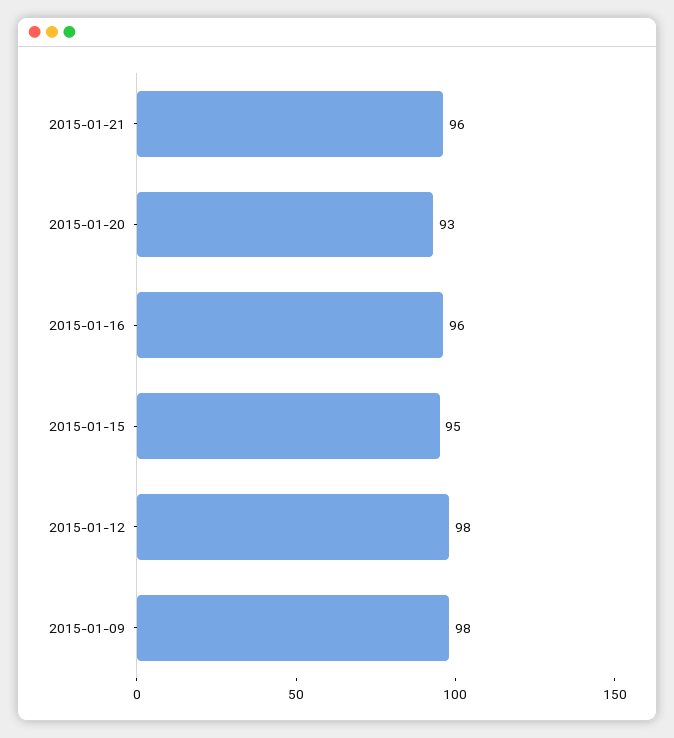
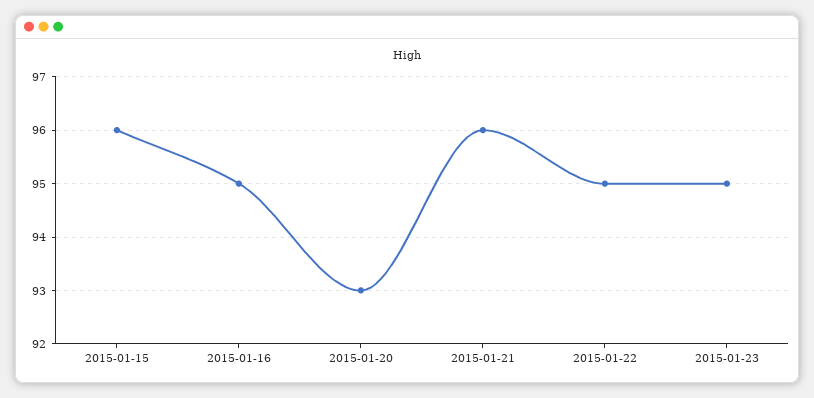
2015-01-16: 96 -> 95
2015-01-15: 95 -> 96
2015-01-12: 98 -> none
2015-01-09: 98 -> none
2015-01-22: none -> 95
2015-01-23: none -> 95

